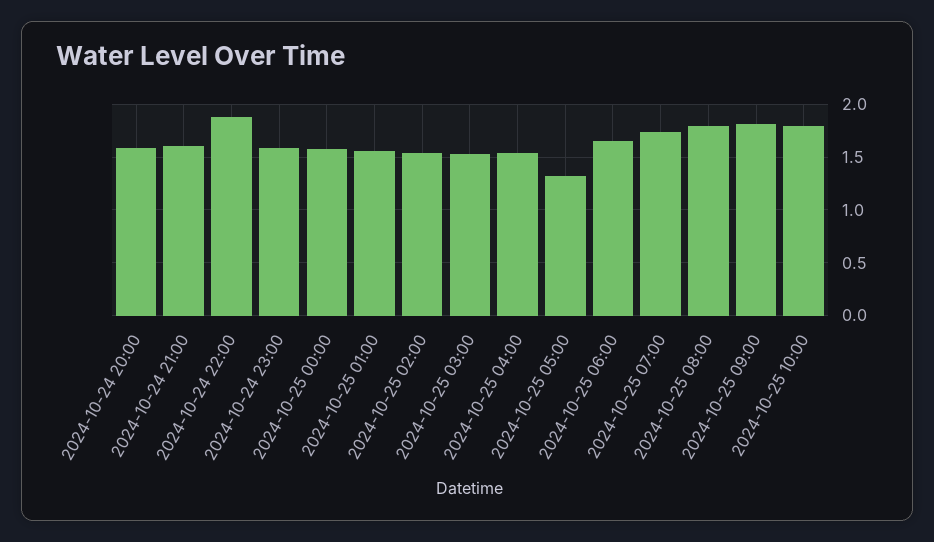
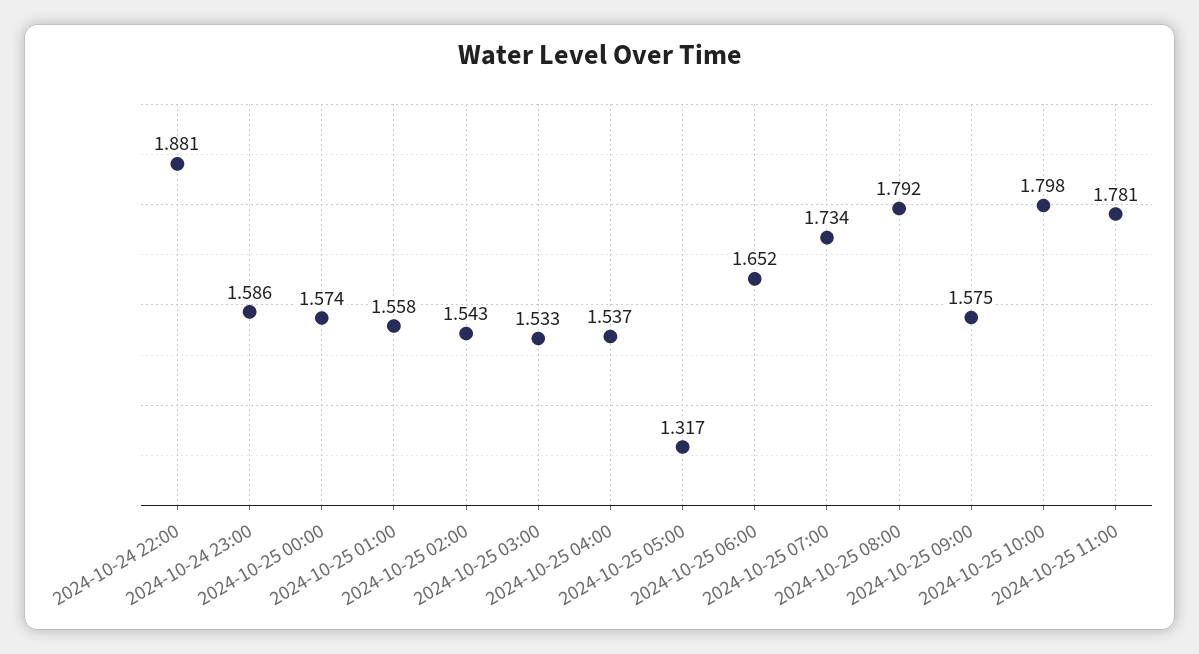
2024-10-24 20:00: 1.6 -> none
2024-10-24 21:00: 1.6 -> none
2024-10-25 09:00: 1.8 -> 1.575
2024-10-25 11:00: none -> 1.781

